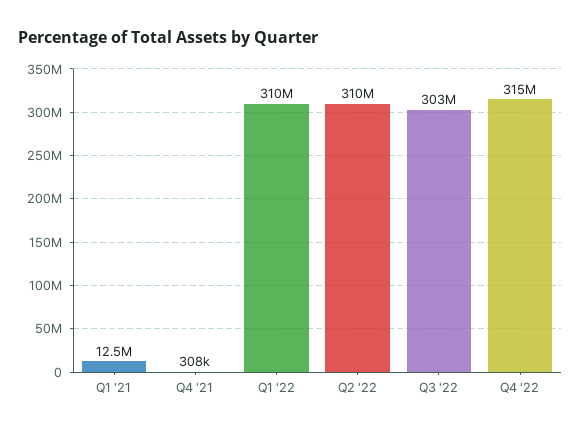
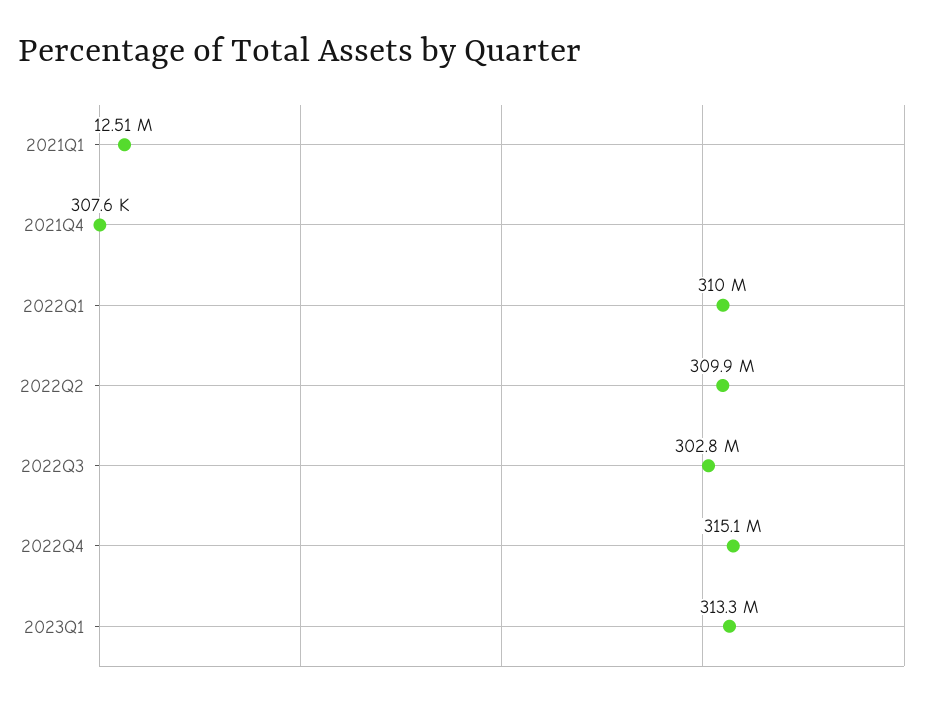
2023Q1: none -> 313300000

